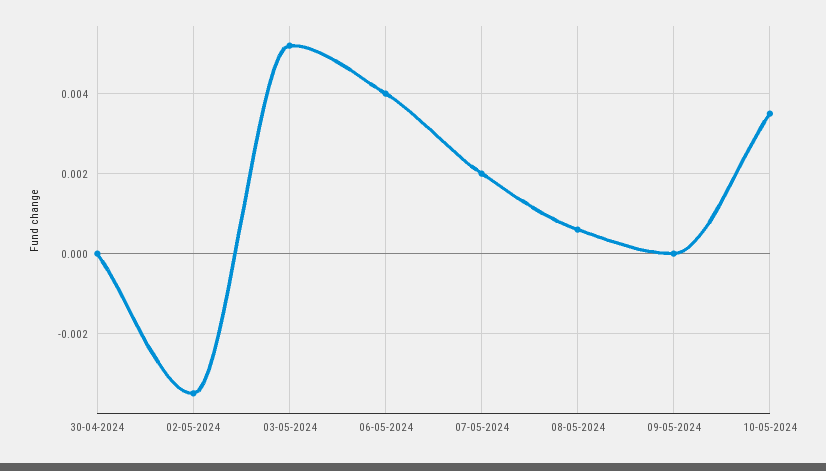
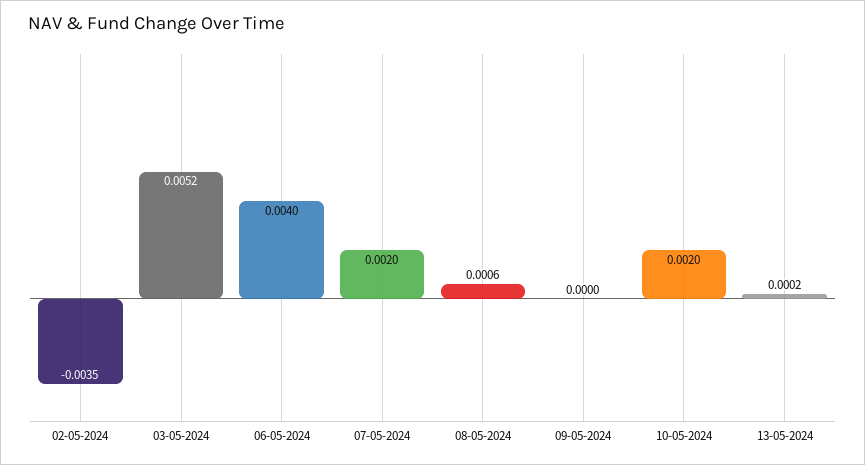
30-04-2024: 0 -> none
10-05-2024: 0.0035 -> 0.002
13-05-2024: none -> 0.0002

